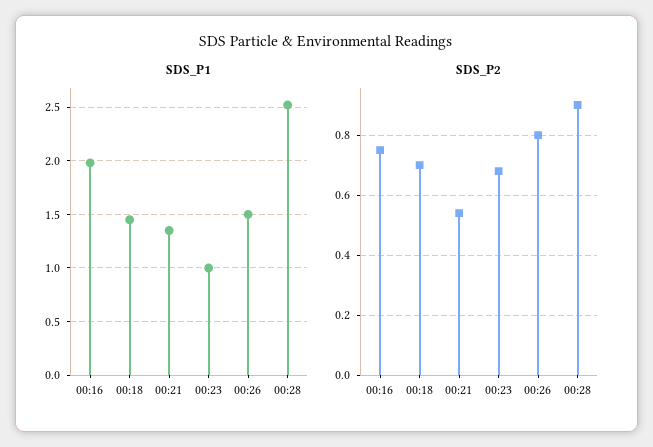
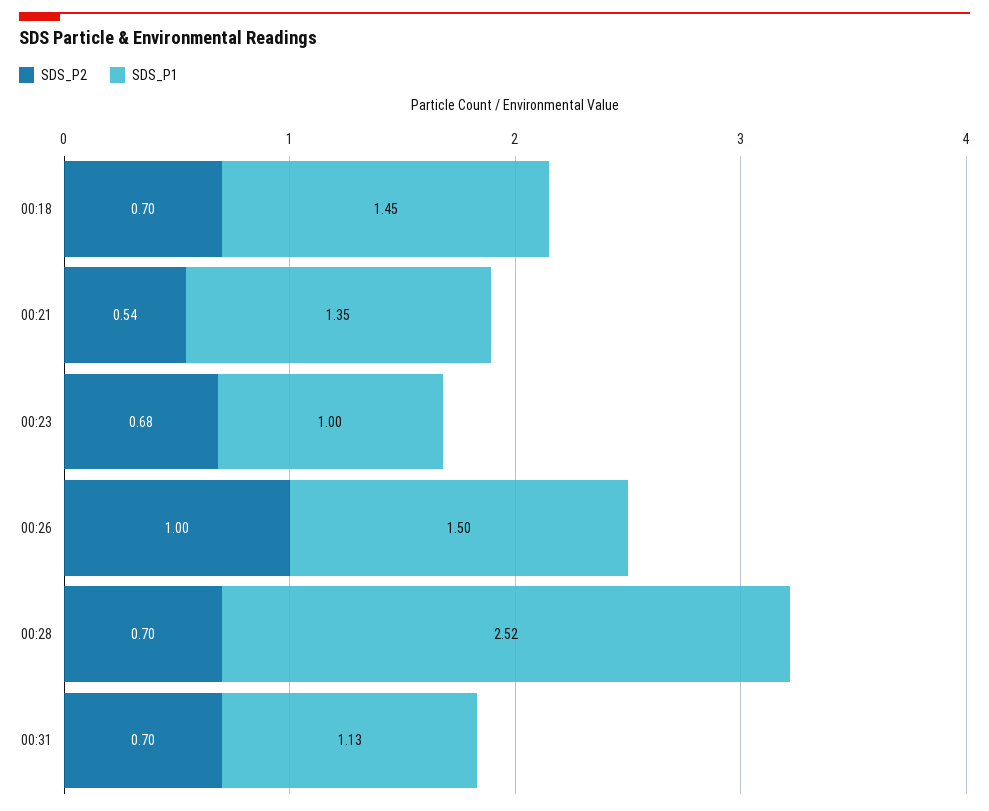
SDS_P1, 00:16: 2 -> none
SDS_P2, 00:16: 0.75 -> none
SDS_P2, 00:26: 0.8 -> 1
SDS_P2, 00:28: 0.9 -> 0.7
SDS_P2, 00:31: none -> 0.7
SDS_P1, 00:31: none -> 1.13

